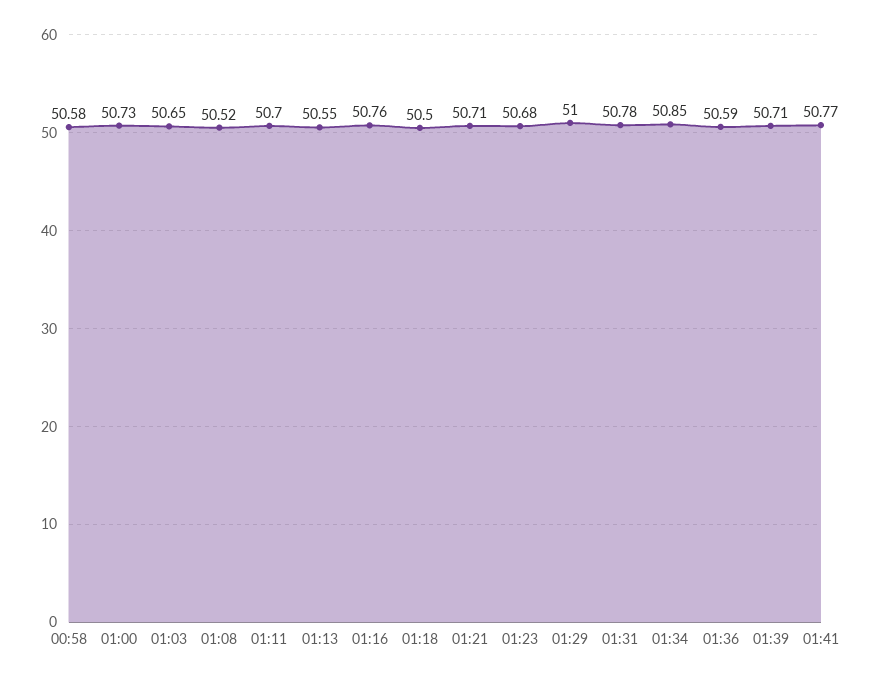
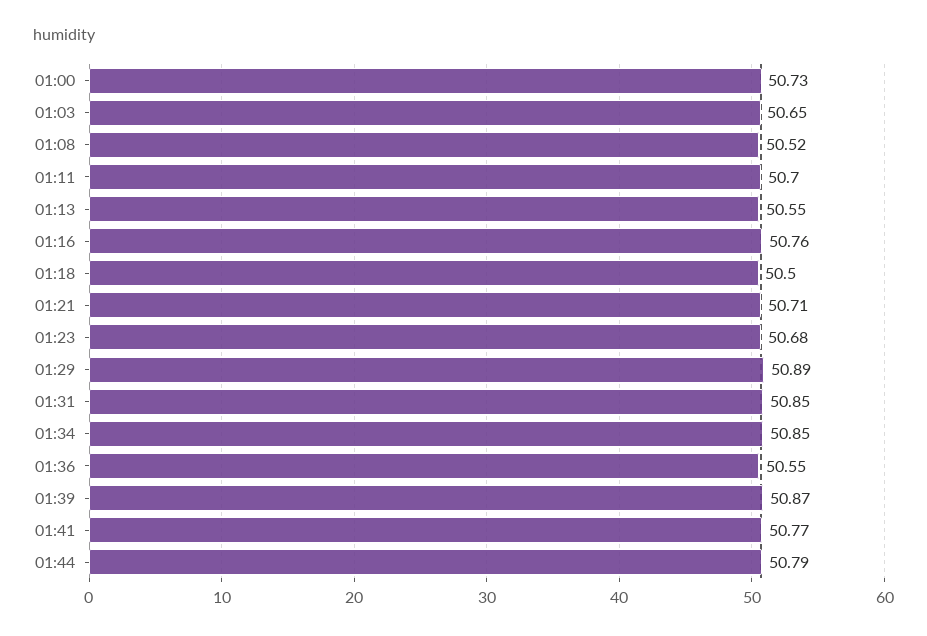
00:58: 50.58 -> none
01:29: 51 -> 50.89
01:31: 50.78 -> 50.85
01:36: 50.59 -> 50.55
01:39: 50.71 -> 50.87
01:44: none -> 50.79

